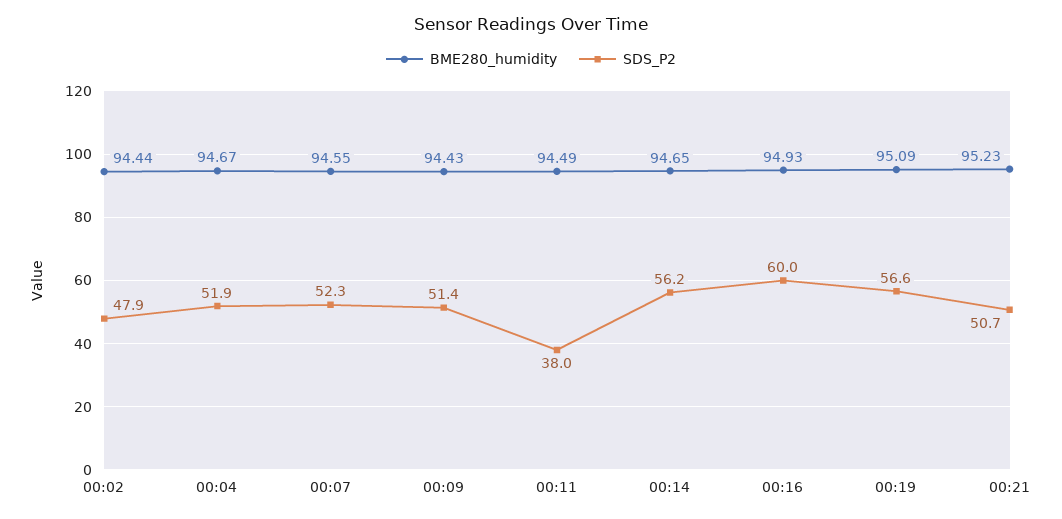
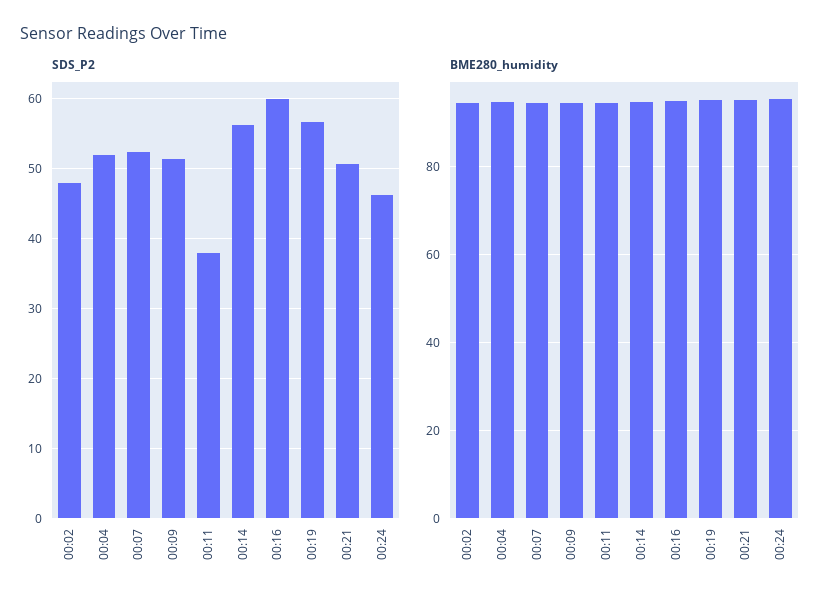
SDS_P2, 00:24: none -> 46
BME280_humidity, 00:24: none -> 96

